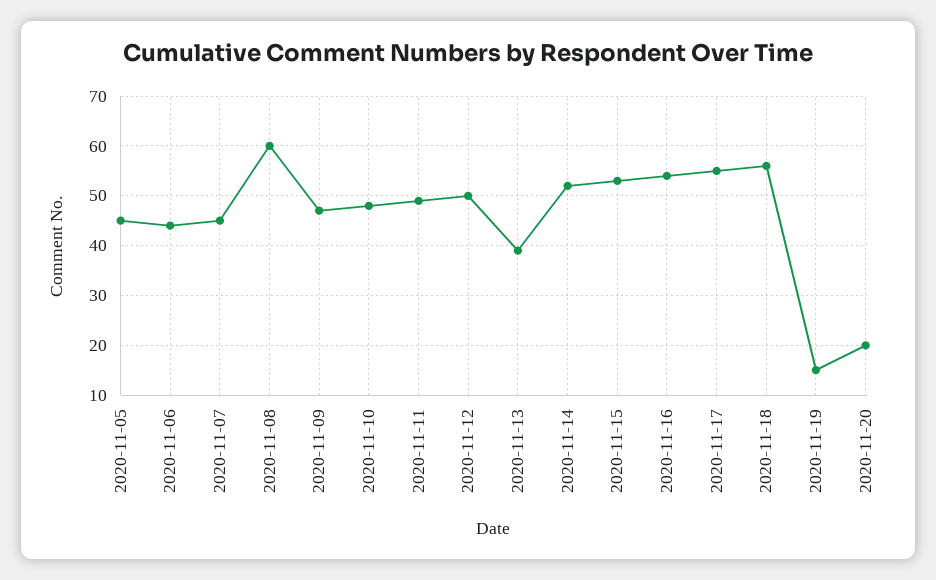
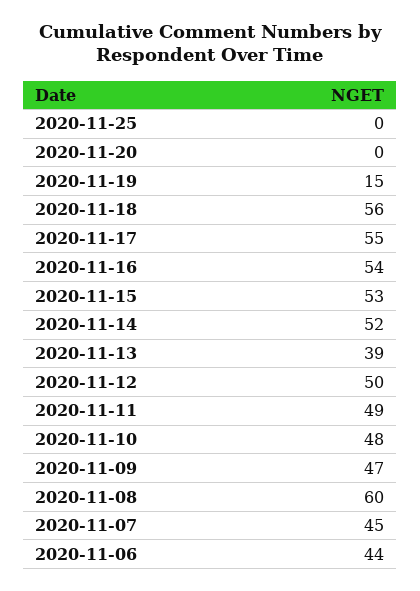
2020-11-05: 45 -> none
2020-11-20: 20 -> 0
2020-11-25: none -> 0

